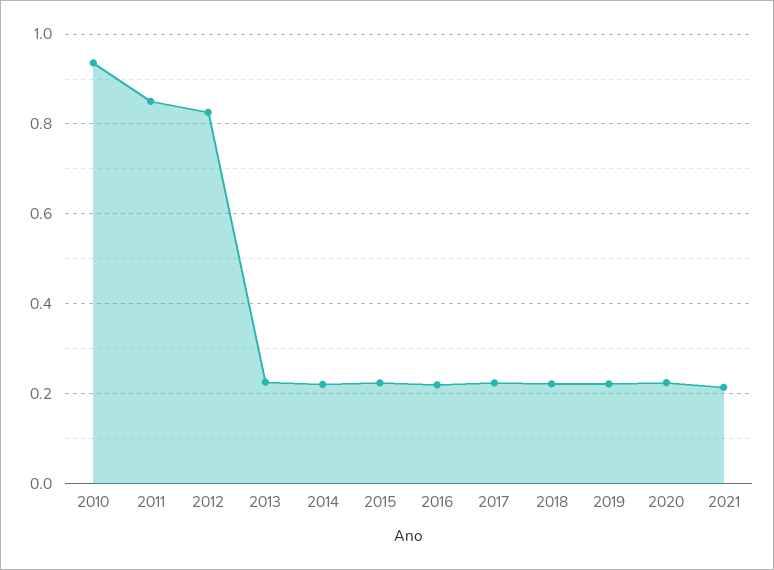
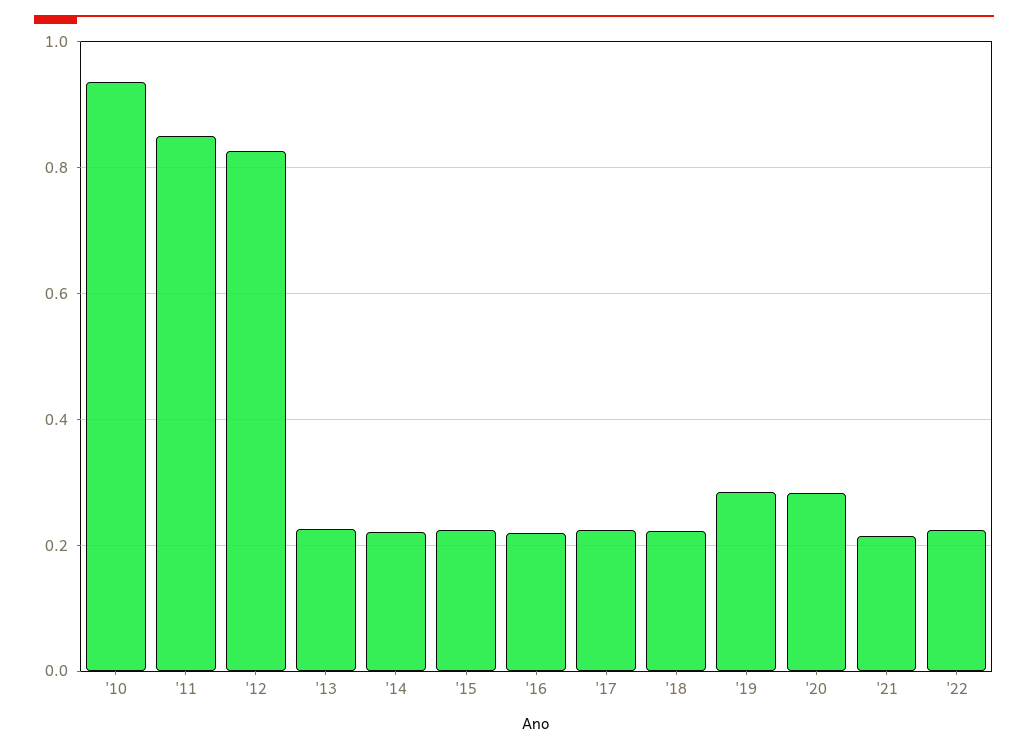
2019: 0.22 -> 0.28
2020: 0.22 -> 0.28
'22: none -> 0.22

